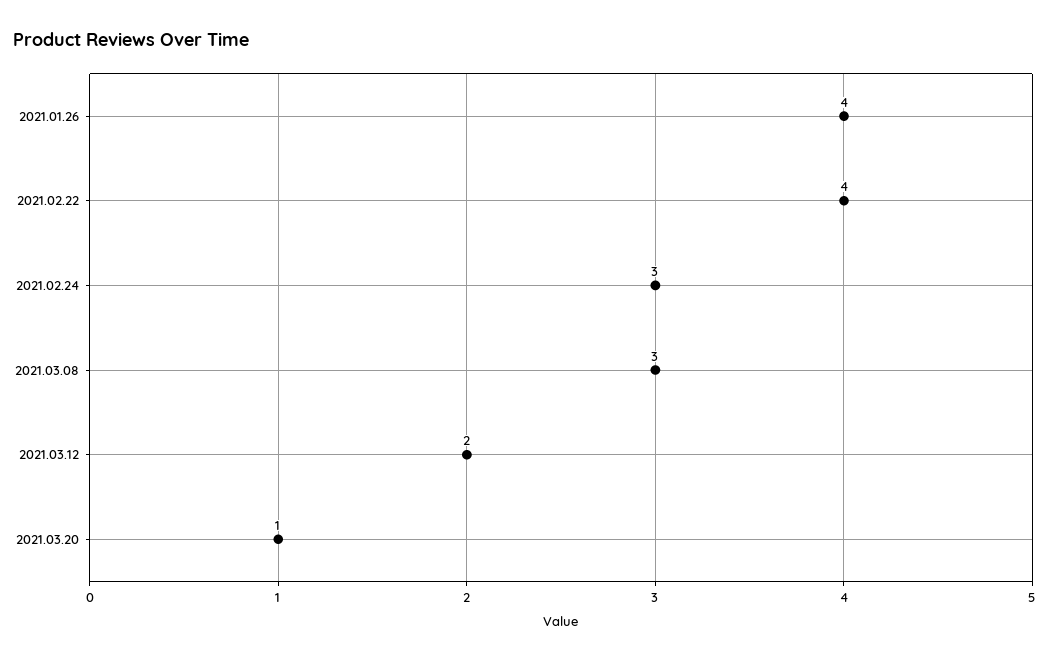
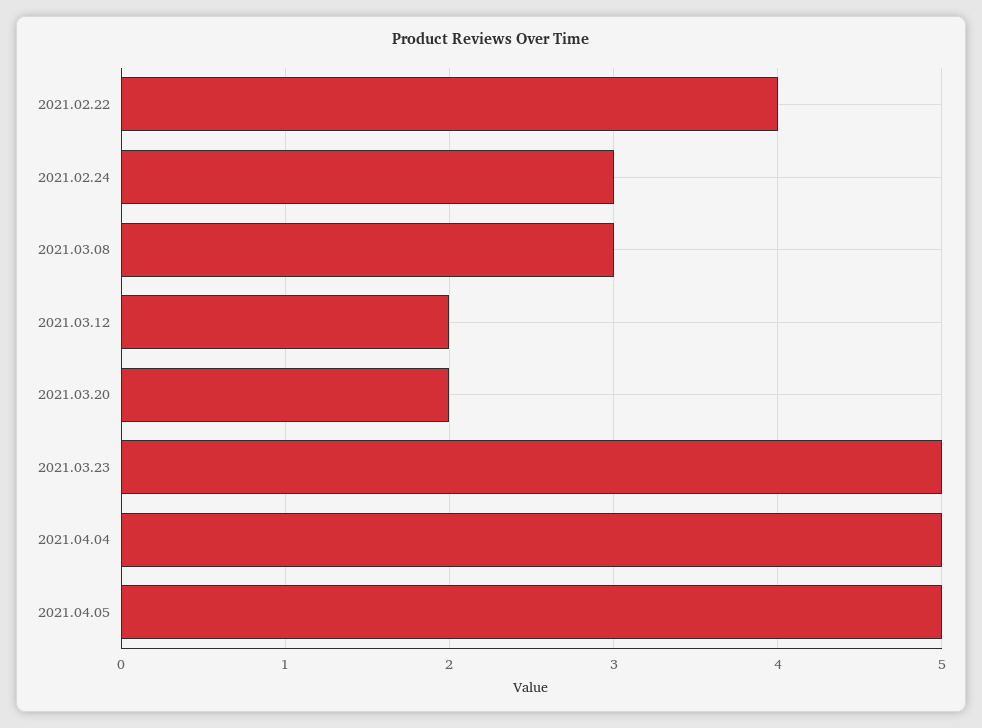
2021.01.26: 4 -> none
2021.03.20: 1 -> 2
2021.03.23: none -> 5
2021.04.04: none -> 5
2021.04.05: none -> 5

